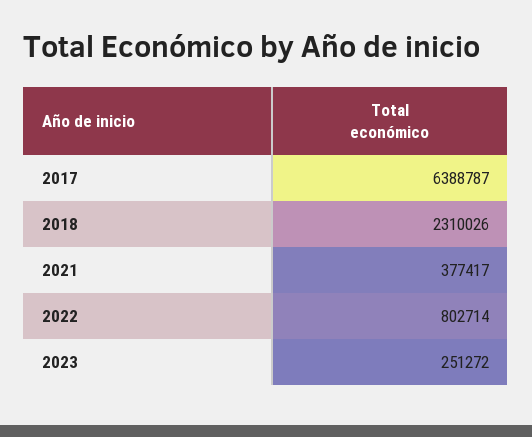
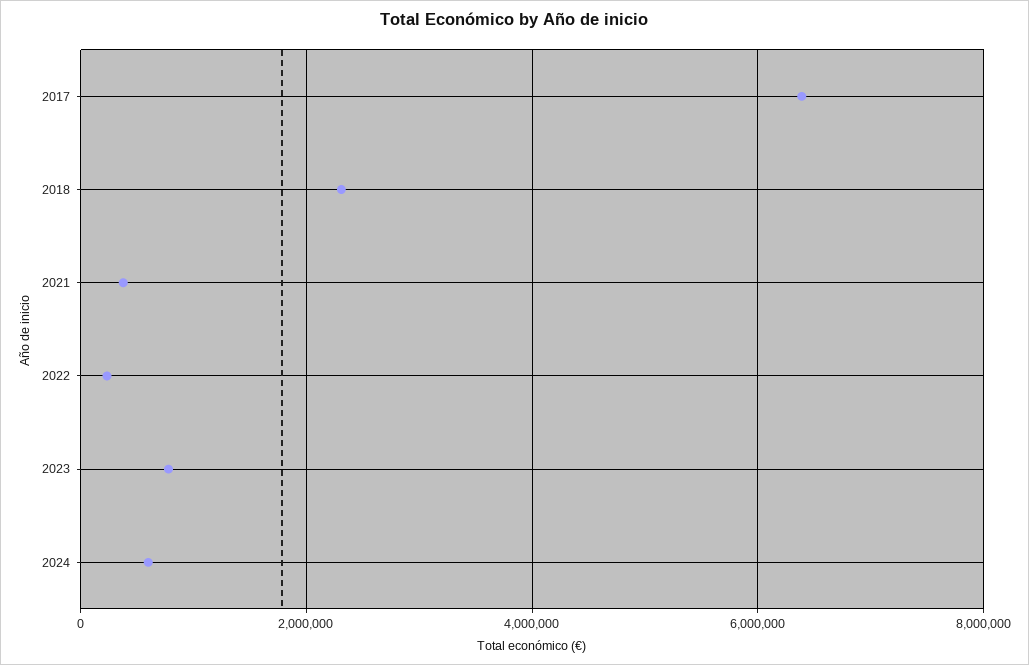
2022: 802714 -> 200000
2023: 251272 -> 800000
2024: none -> 600000

